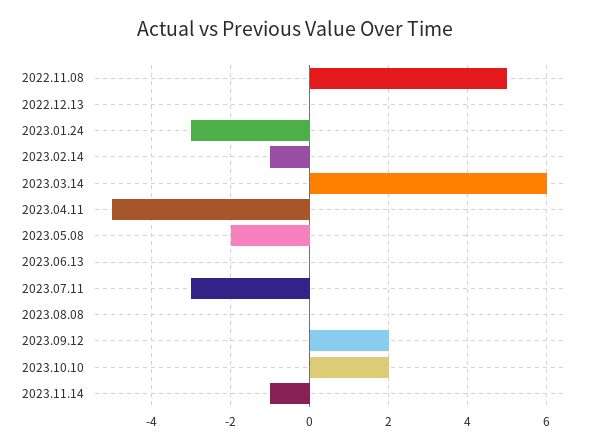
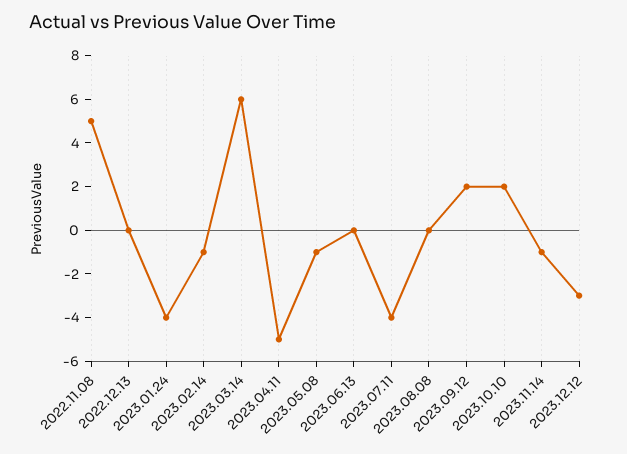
2023.01.24: -3 -> -4
2023.05.08: -2 -> -1
2023.07.11: -3 -> -4
2023.12.12: none -> -3

